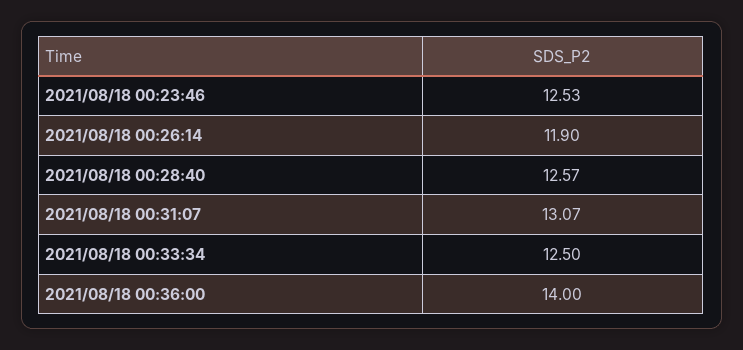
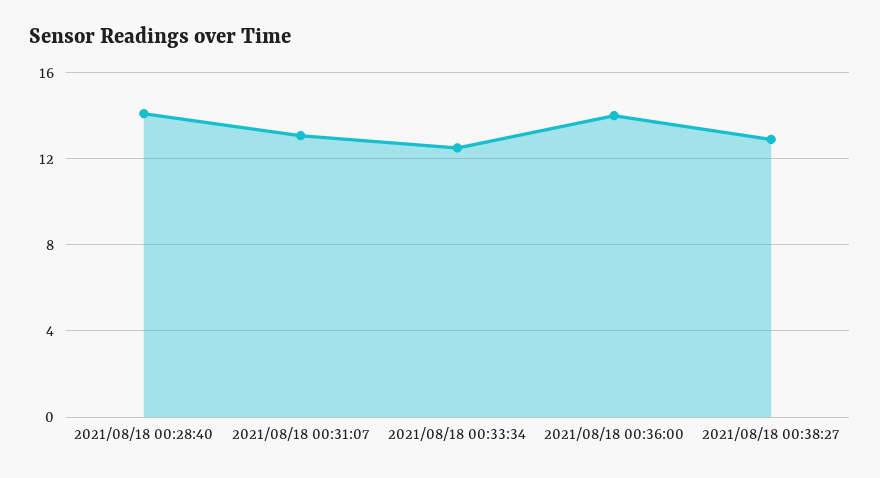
2021/08/18 00:23:46: 12.53 -> none
2021/08/18 00:26:14: 11.9 -> none
2021/08/18 00:28:40: 12.57 -> 14
2021/08/18 00:38:27: none -> 13

